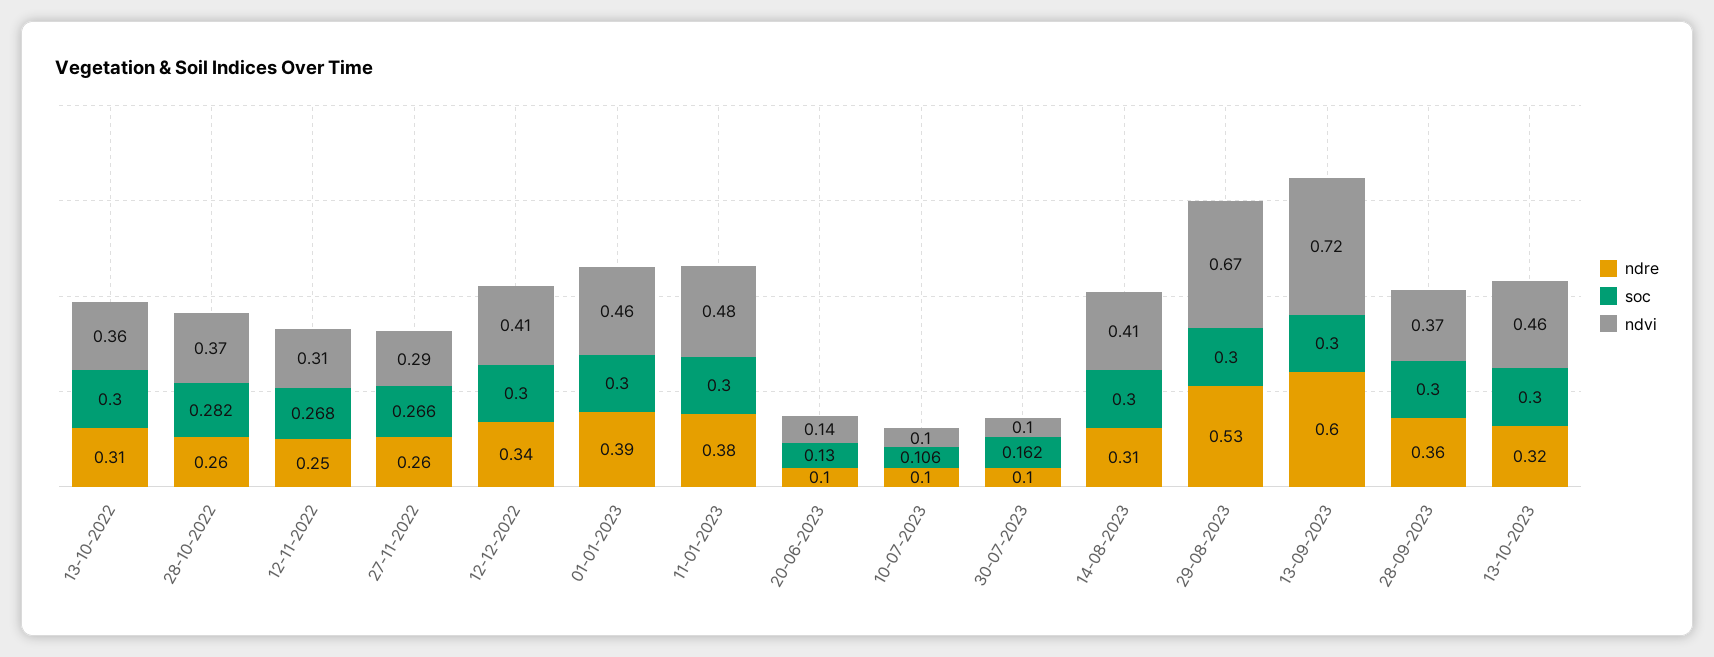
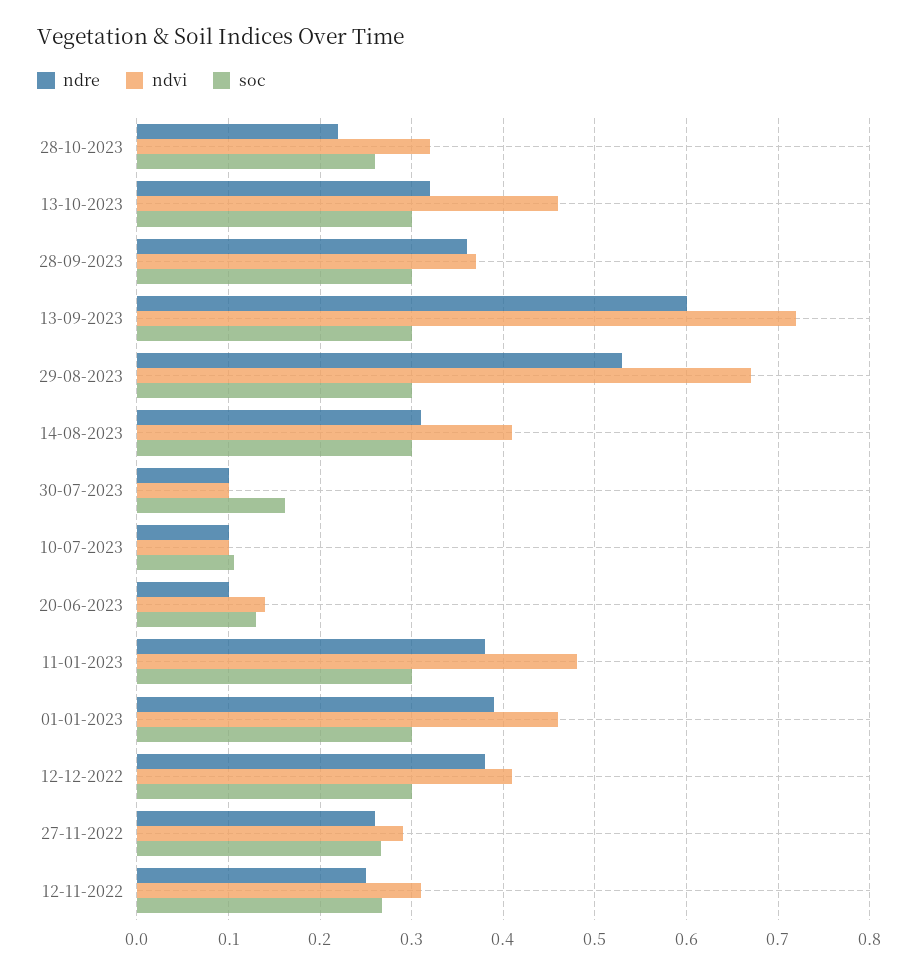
ndre, 13-10-2022: 0.31 -> none
soc, 13-10-2022: 0.3 -> none
ndvi, 13-10-2022: 0.36 -> none
ndre, 28-10-2022: 0.26 -> none
soc, 28-10-2022: 0.282 -> none
ndvi, 28-10-2022: 0.37 -> none
ndre, 12-12-2022: 0.34 -> 0.38
ndre, 28-10-2023: none -> 0.22
ndvi, 28-10-2023: none -> 0.32
soc, 28-10-2023: none -> 0.26

